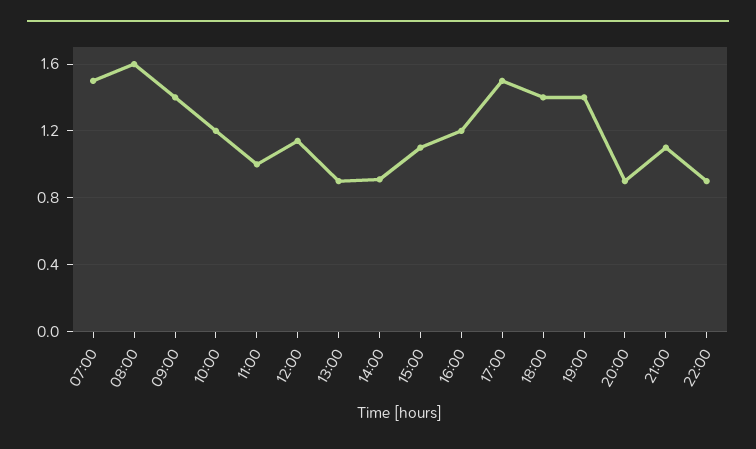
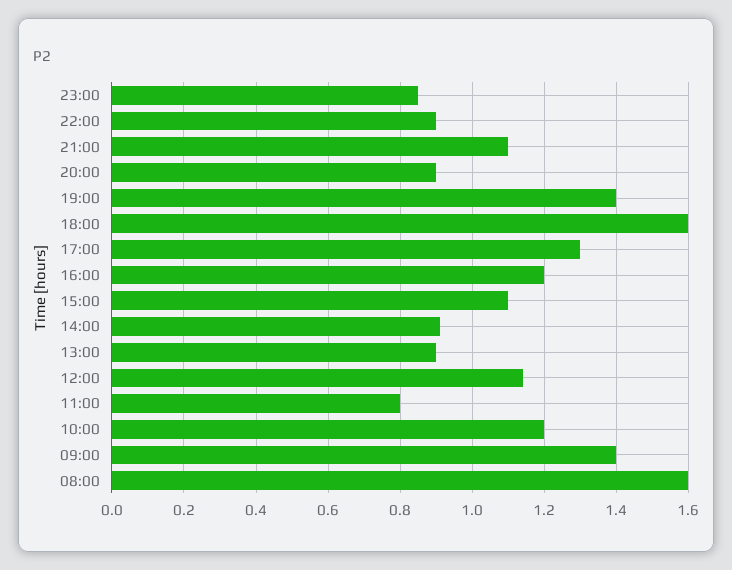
07:00: 1.5 -> none
11:00: 1 -> 0.8
17:00: 1.5 -> 1.3
18:00: 1.4 -> 1.6
23:00: none -> 0.85

